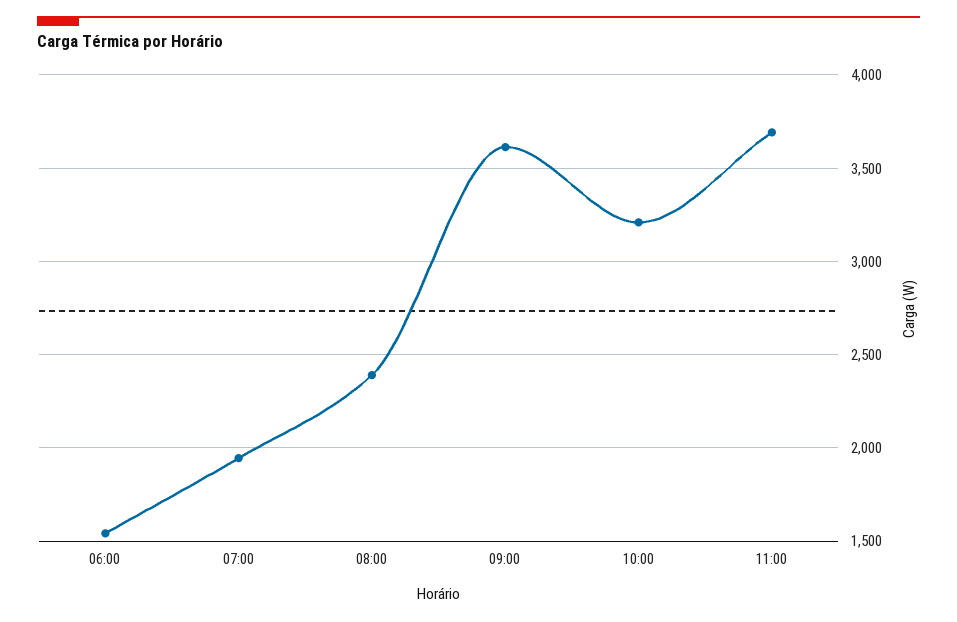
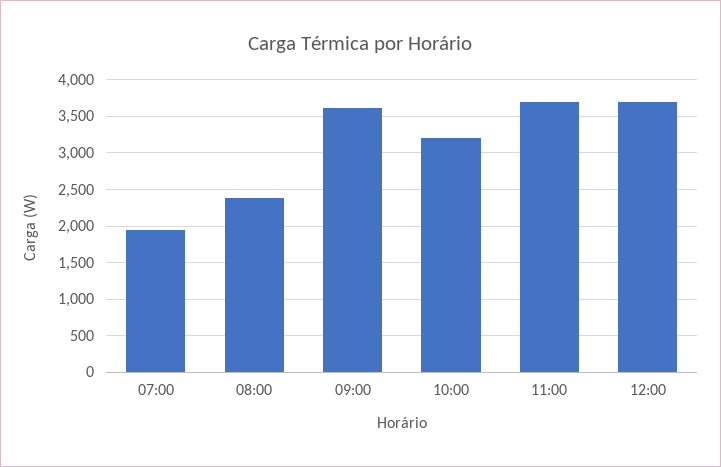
06:00: 1550 -> none
12:00: none -> 3700

